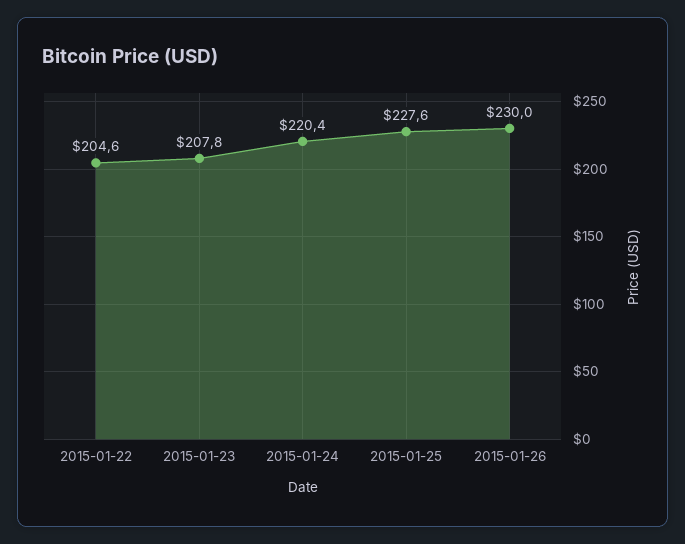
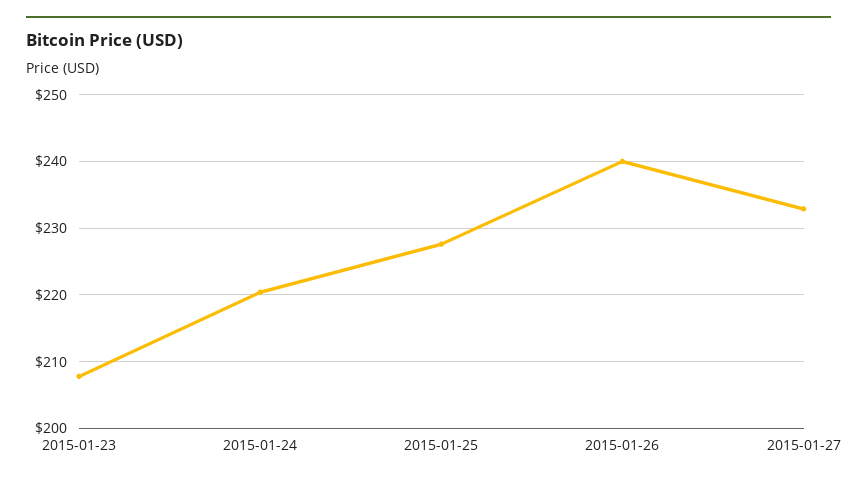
2015-01-22: 204.6 -> none
2015-01-26: 230 -> 240
2015-01-27: none -> 233

